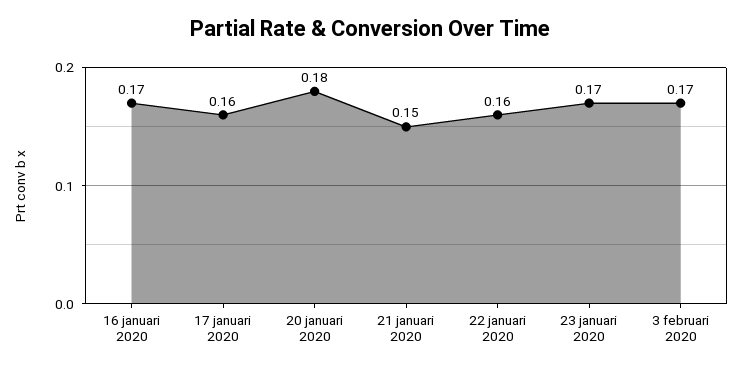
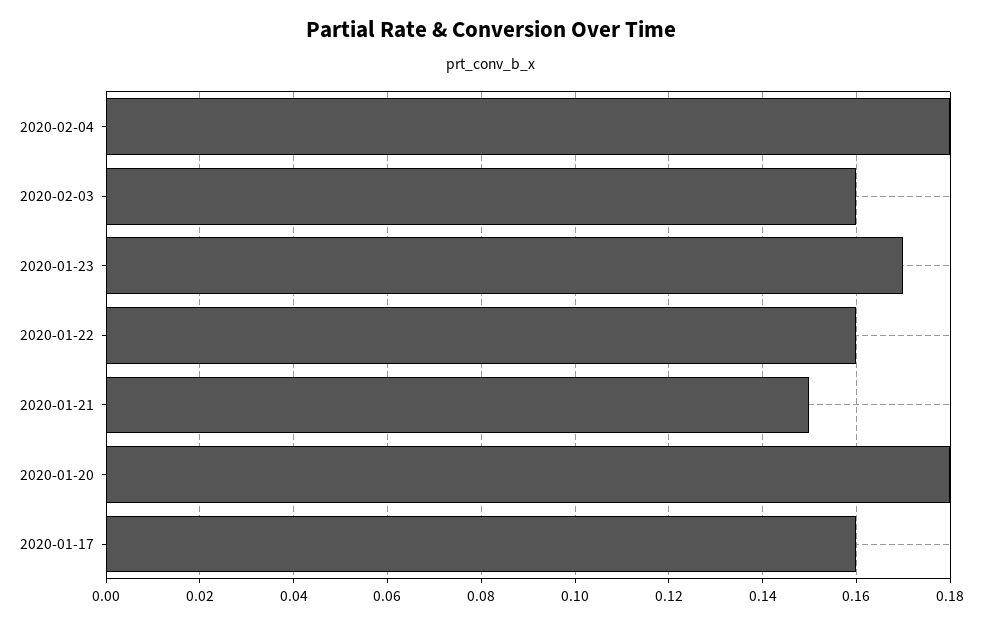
16 januari 2020: 0.17 -> none
3 februari 2020: 0.17 -> 0.16
2020-02-04: none -> 0.18

